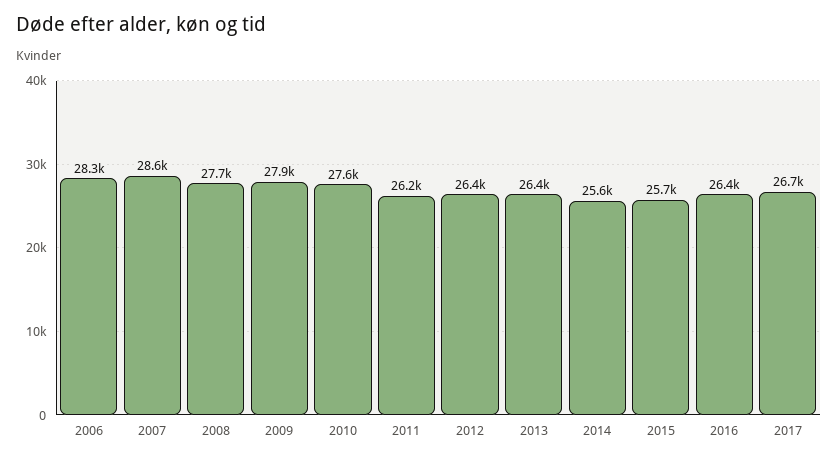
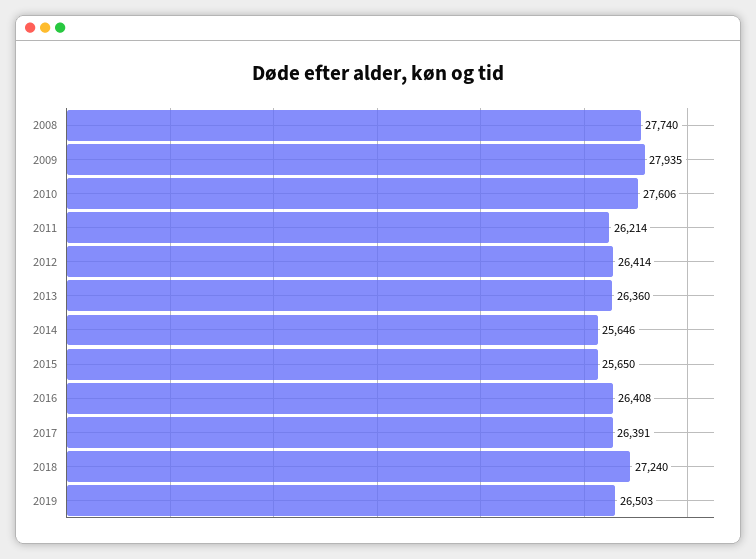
2006: 28300 -> none
2007: 28600 -> none
2017: 26700 -> 26391
2018: none -> 27240
2019: none -> 26503

